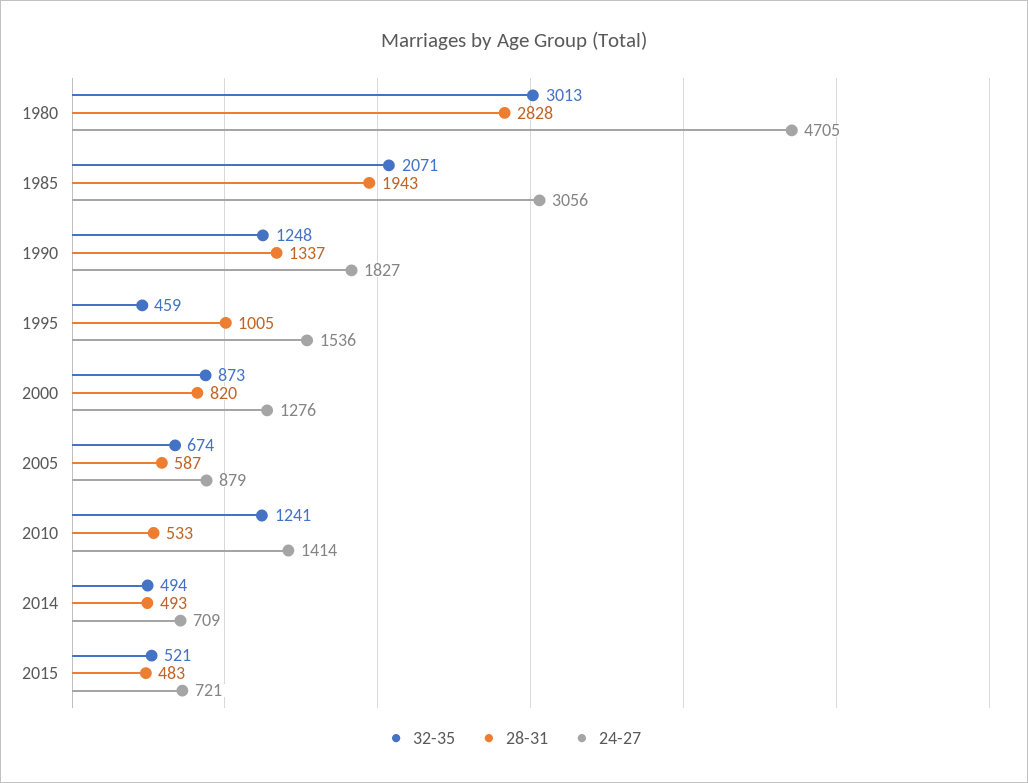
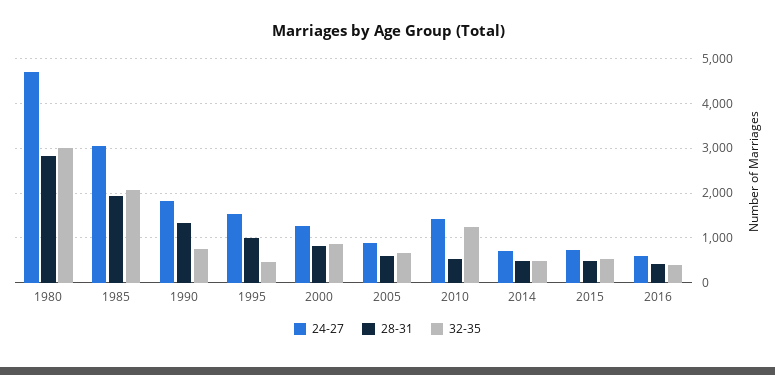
32-35, 1990: 1248 -> 800
24-27, 2016: none -> 600
28-31, 2016: none -> 400
32-35, 2016: none -> 400

